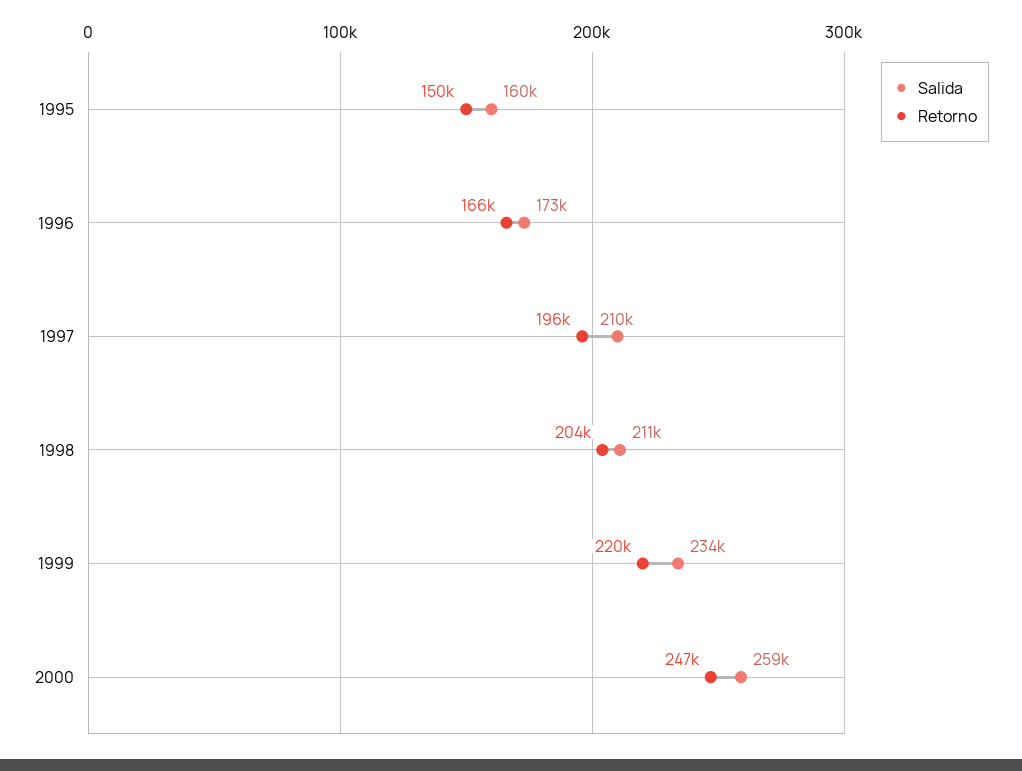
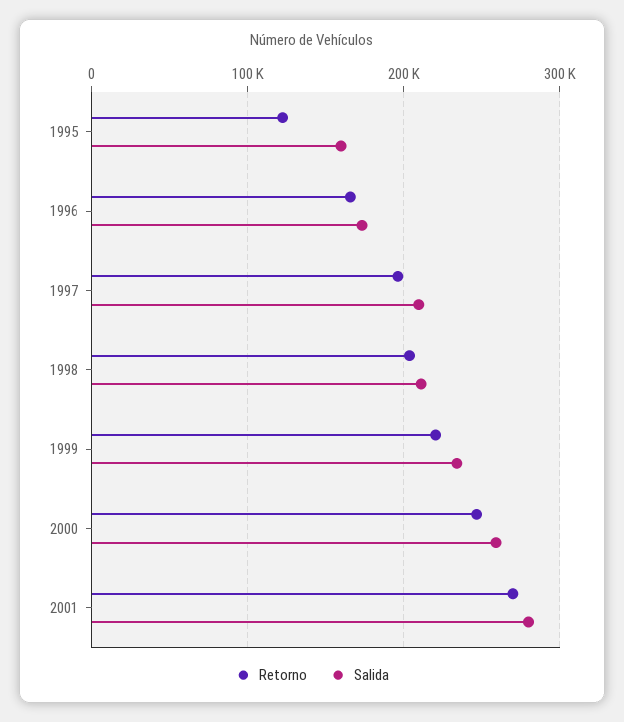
Retorno, 1995: 150000 -> 120000
Retorno, 2001: none -> 270000
Salida, 2001: none -> 280000

